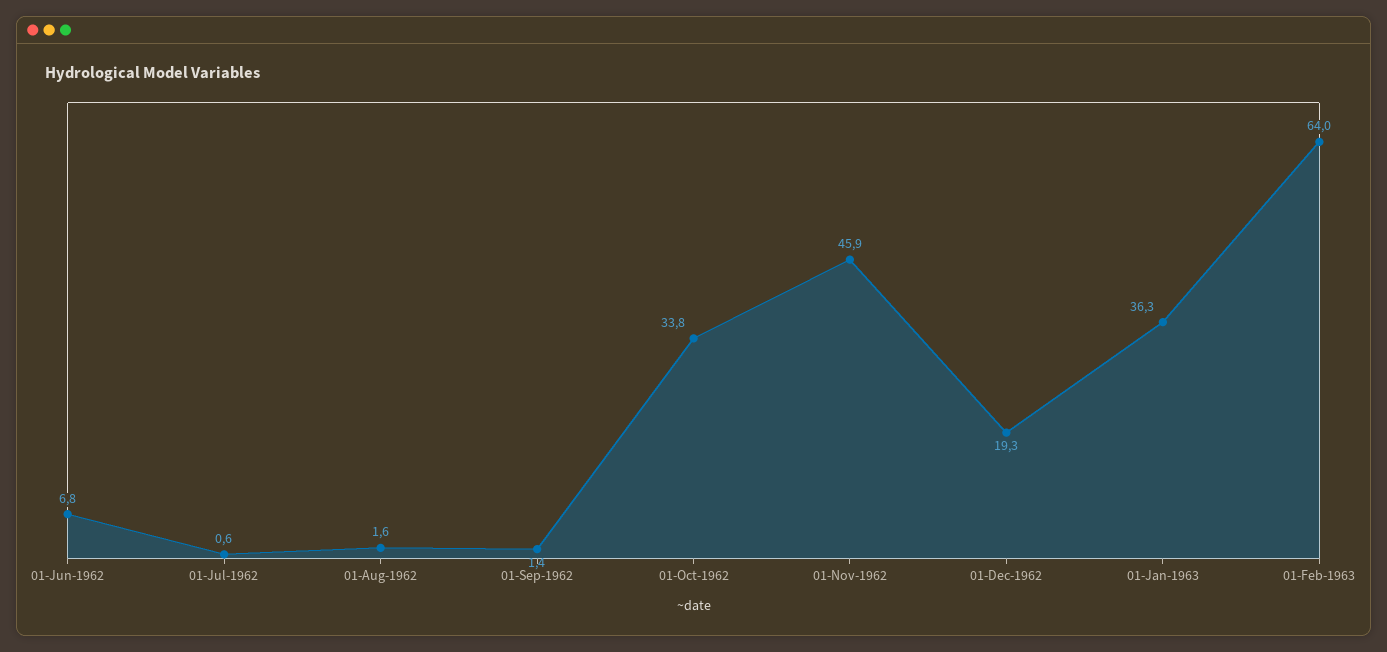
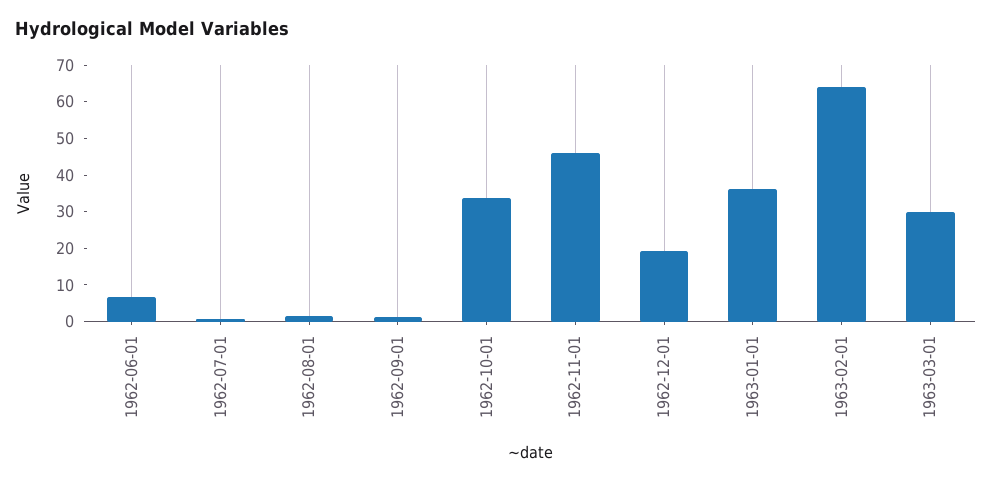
1963-03-01: none -> 30

